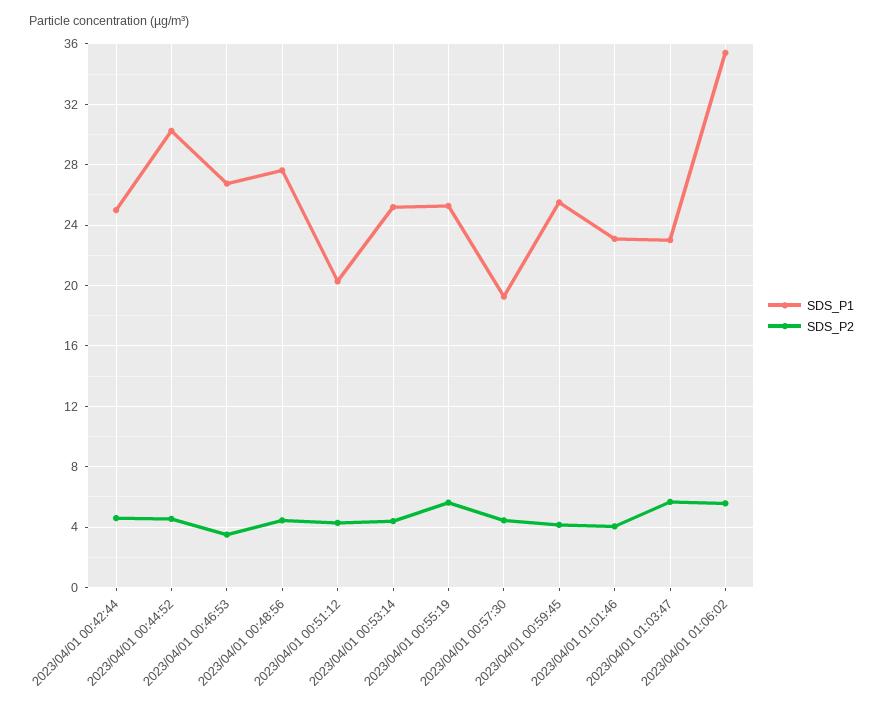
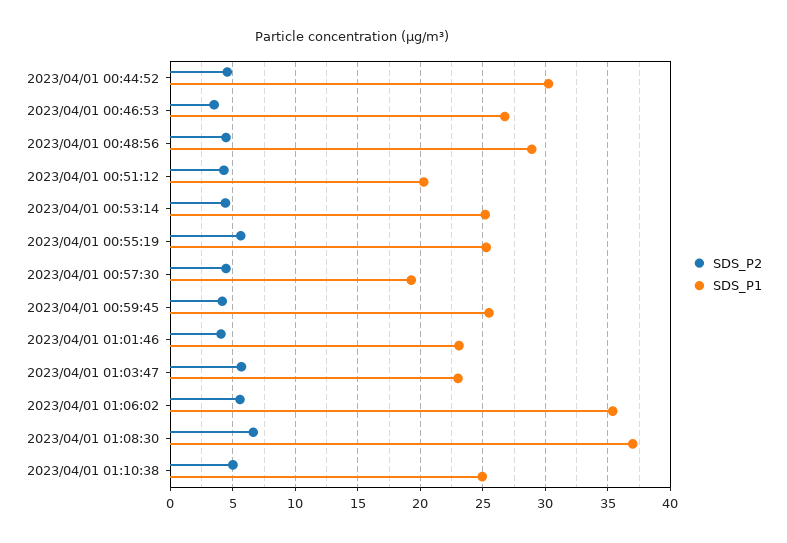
SDS_P1, 2023/04/01 00:42:44: 25 -> none
SDS_P2, 2023/04/01 00:42:44: 4.5 -> none
SDS_P1, 2023/04/01 00:48:56: 27.5 -> 29
SDS_P2, 2023/04/01 01:08:30: none -> 6.5
SDS_P1, 2023/04/01 01:08:30: none -> 37
SDS_P2, 2023/04/01 01:10:38: none -> 5
SDS_P1, 2023/04/01 01:10:38: none -> 25

